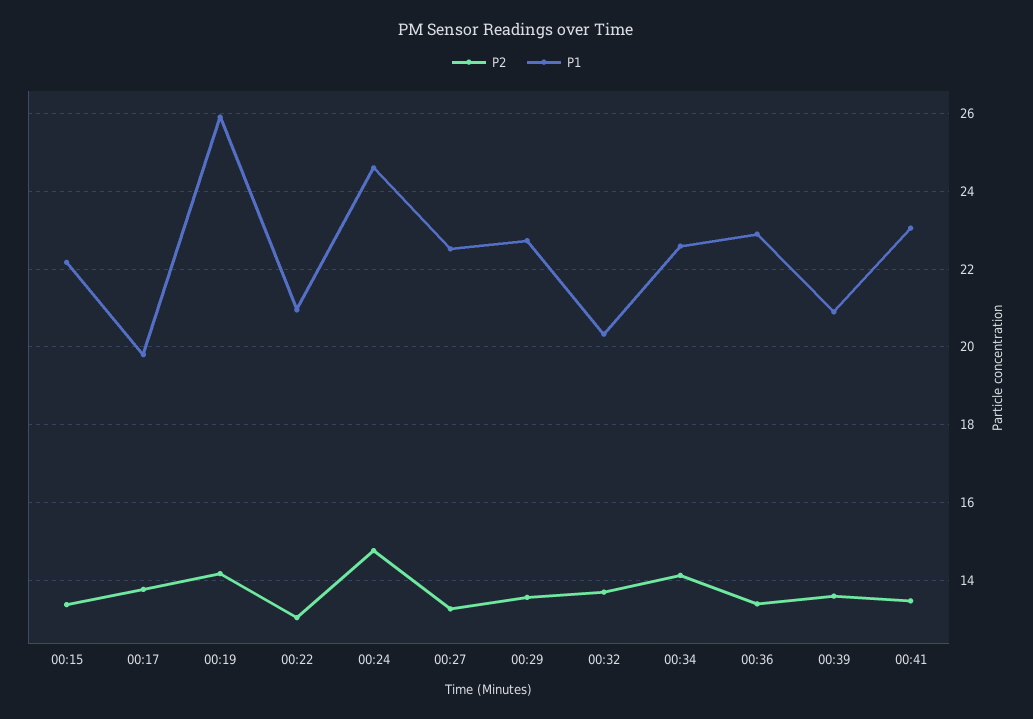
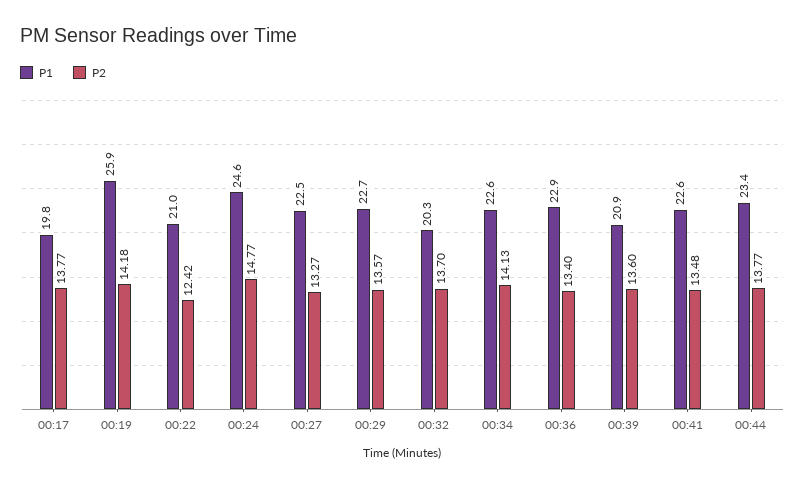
P2, 00:15: 13.4 -> none
P1, 00:15: 22.2 -> none
P2, 00:22: 13 -> 12.42
P1, 00:41: 23 -> 22.6
P1, 00:44: none -> 23.4
P2, 00:44: none -> 13.77

